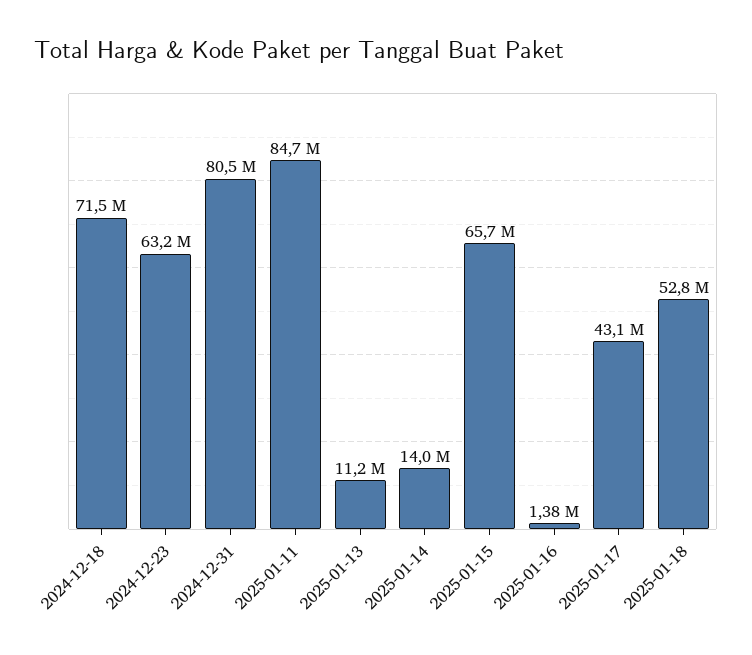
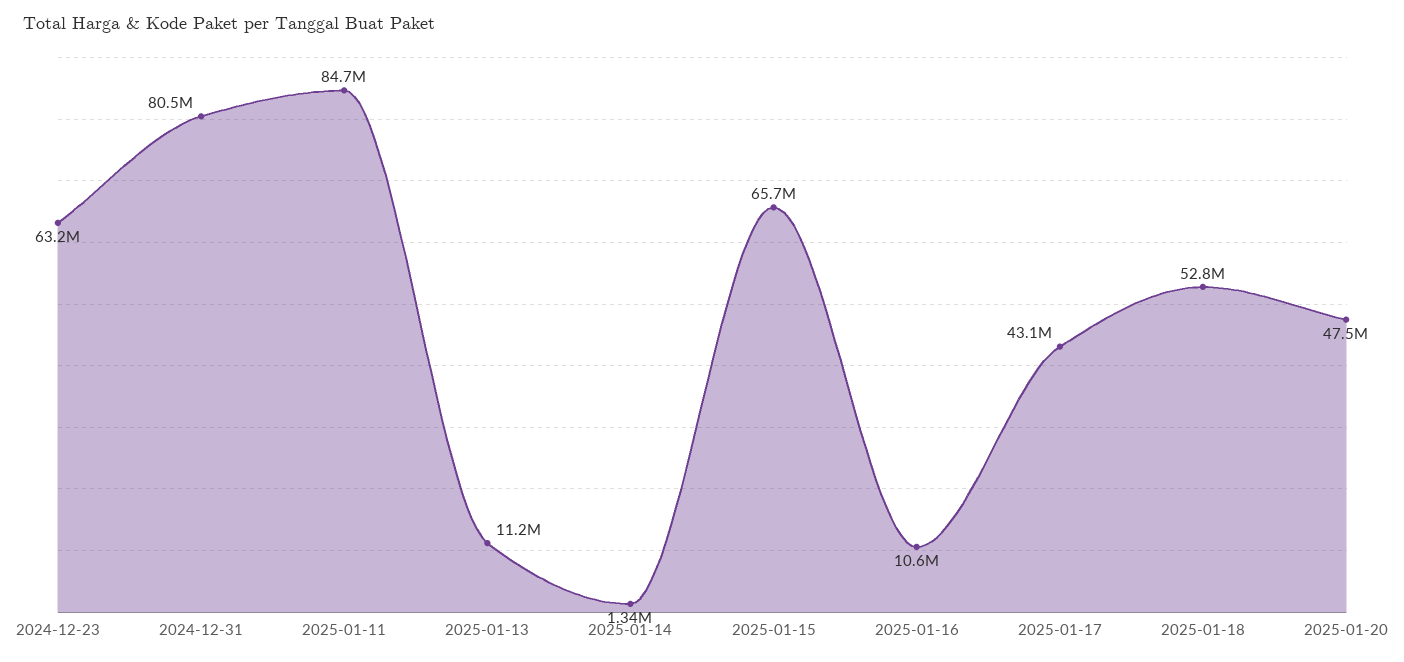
2024-12-18: 71500000 -> none
2025-01-14: 14000000 -> 1340000
2025-01-16: 1380000 -> 10600000
2025-01-20: none -> 47500000

